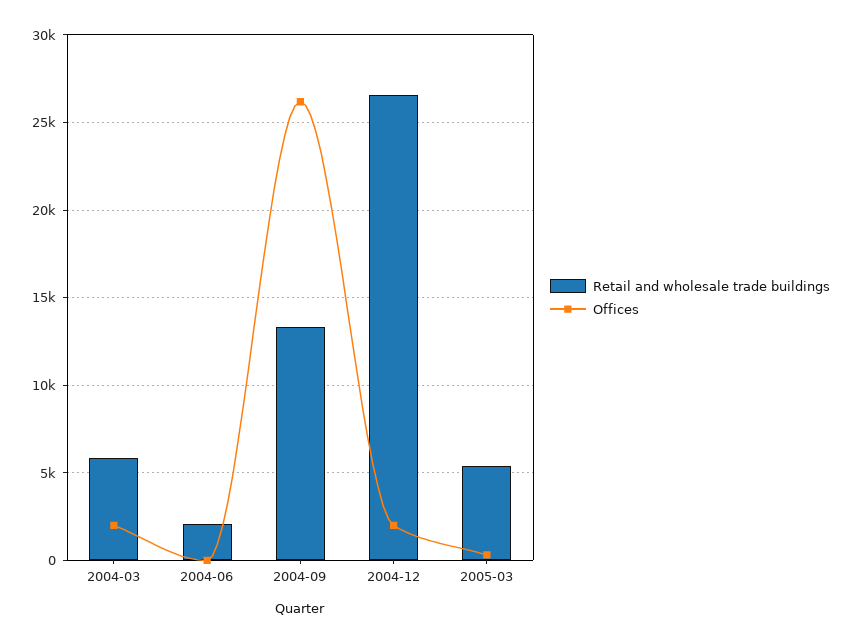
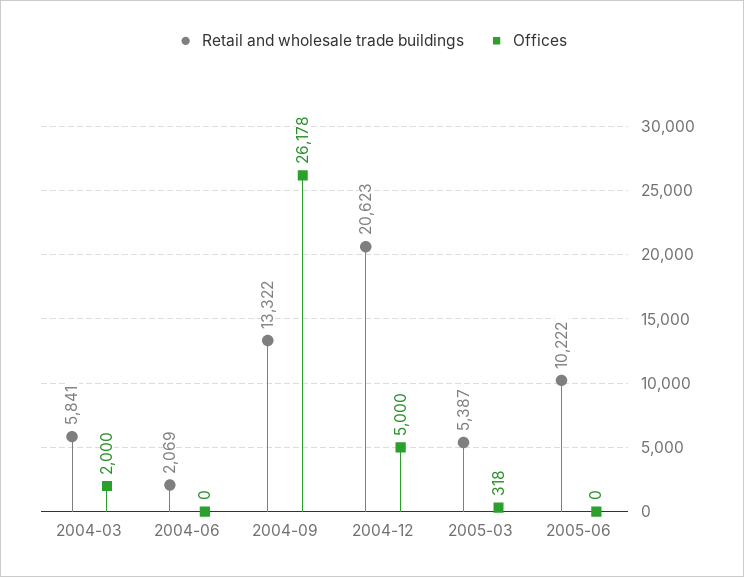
Retail and wholesale trade buildings, 2004-12: 26500 -> 20623
Offices, 2004-12: 2000 -> 5000
Retail and wholesale trade buildings, 2005-06: none -> 10222
Offices, 2005-06: none -> 0

